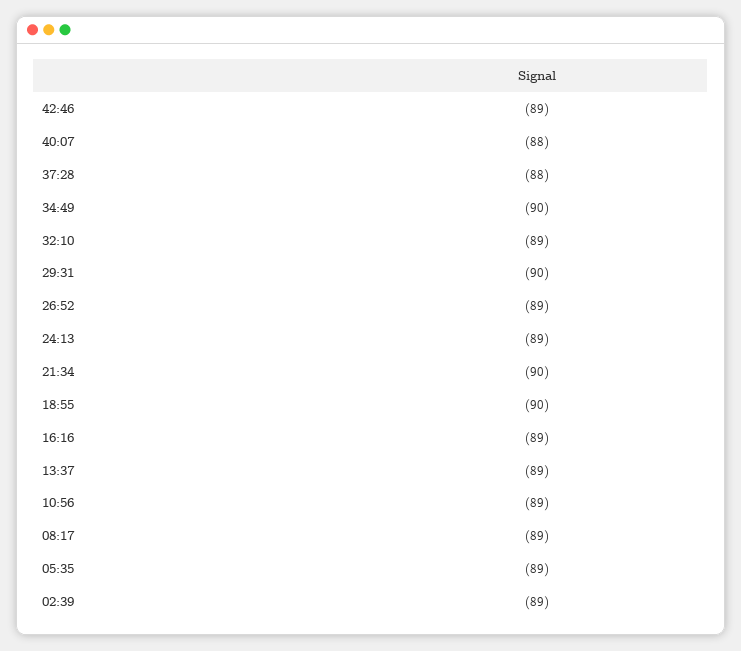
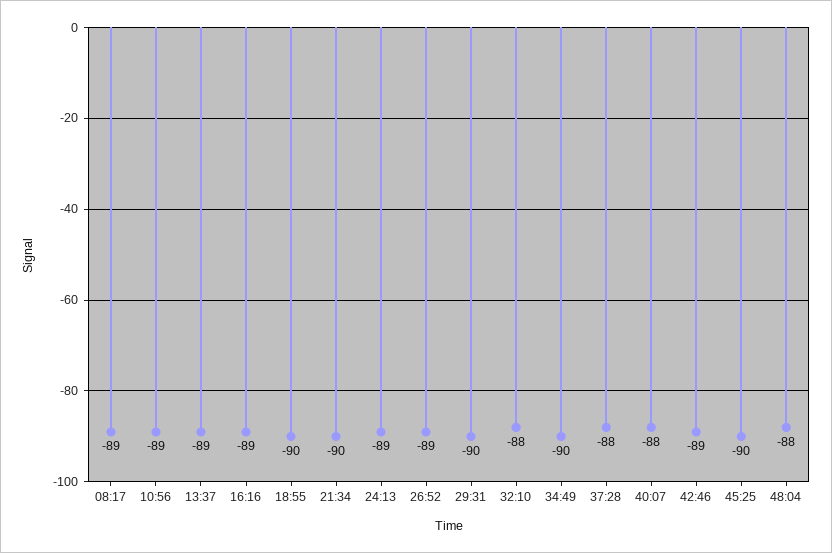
32:10: -89 -> -88
05:35: -89 -> none
02:39: -89 -> none
45:25: none -> -90
48:04: none -> -88

